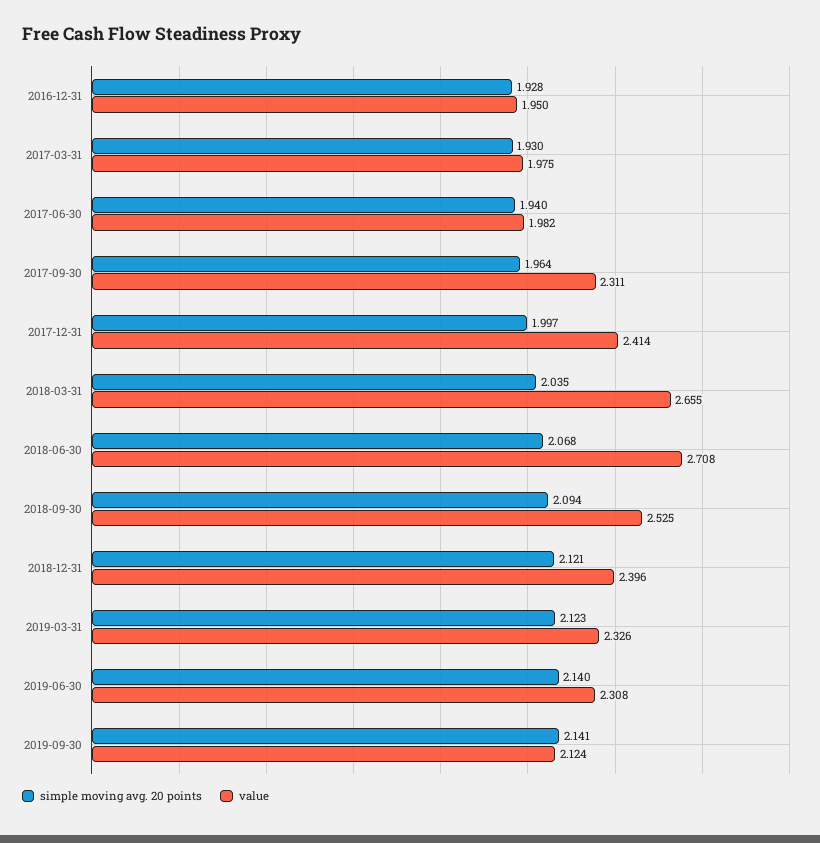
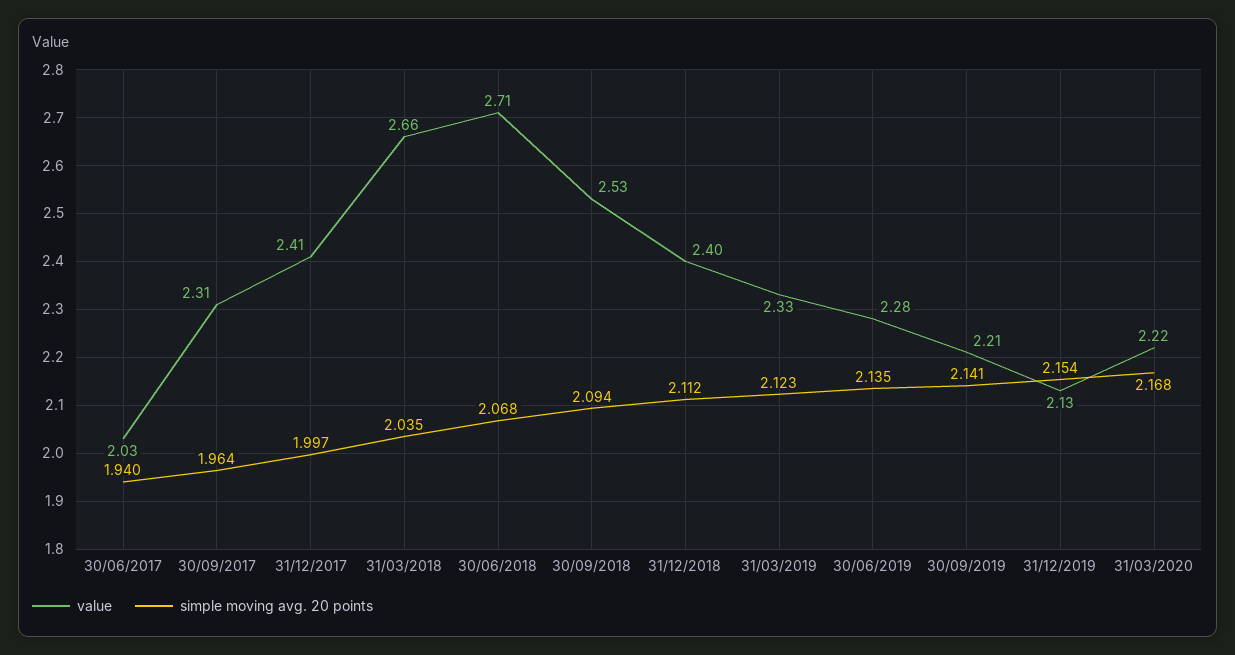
simple moving avg. 20 points, 2016-12-31: 1.928 -> none
value, 2016-12-31: 1.95 -> none
simple moving avg. 20 points, 2017-03-31: 1.93 -> none
value, 2017-03-31: 1.975 -> none
value, 2017-06-30: 1.982 -> 2.03
simple moving avg. 20 points, 2018-12-31: 2.121 -> 2.112
simple moving avg. 20 points, 2019-06-30: 2.14 -> 2.135
value, 2019-06-30: 2.308 -> 2.28
value, 2019-09-30: 2.124 -> 2.21
value, 31/12/2019: none -> 2.13
simple moving avg. 20 points, 31/12/2019: none -> 2.154
value, 31/03/2020: none -> 2.22
simple moving avg. 20 points, 31/03/2020: none -> 2.168

